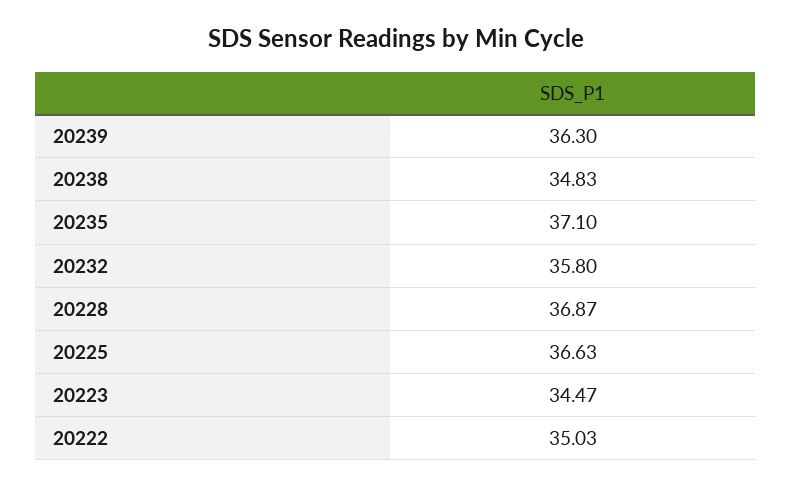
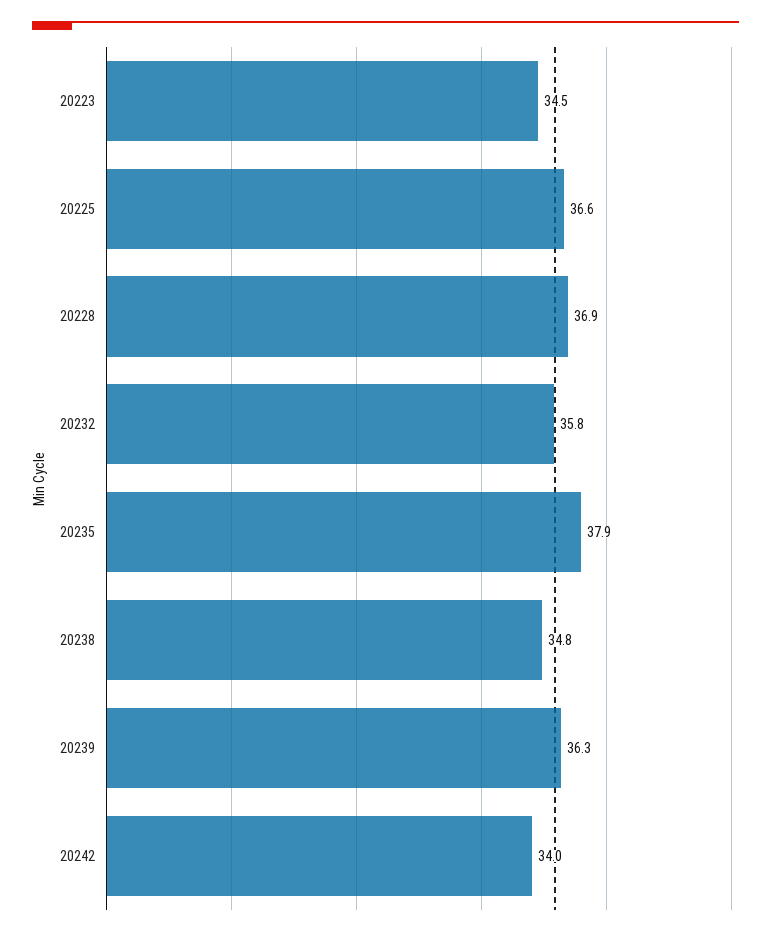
20235: 37.1 -> 37.9
20222: 35.03 -> none
20242: none -> 34

